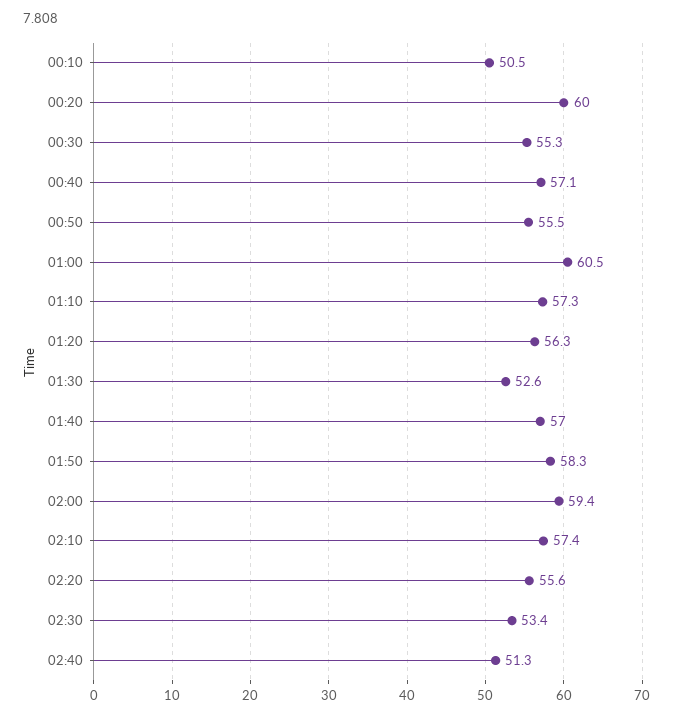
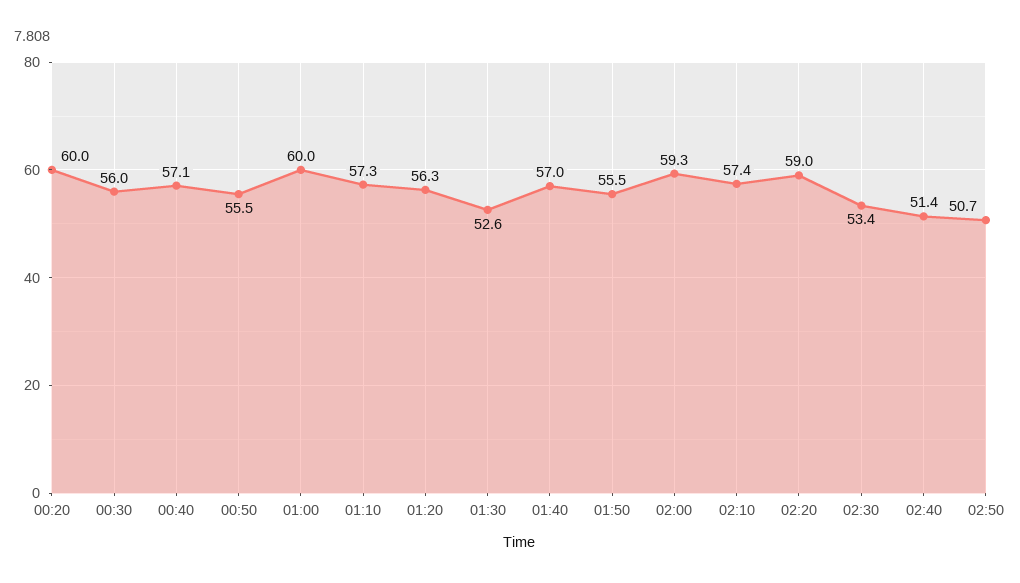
00:10: 50.5 -> none
00:30: 55.3 -> 56
01:00: 60.5 -> 60
01:50: 58.3 -> 55.5
02:00: 59.4 -> 59.3
02:20: 55.6 -> 59
02:40: 51.3 -> 51.4
02:50: none -> 50.7

